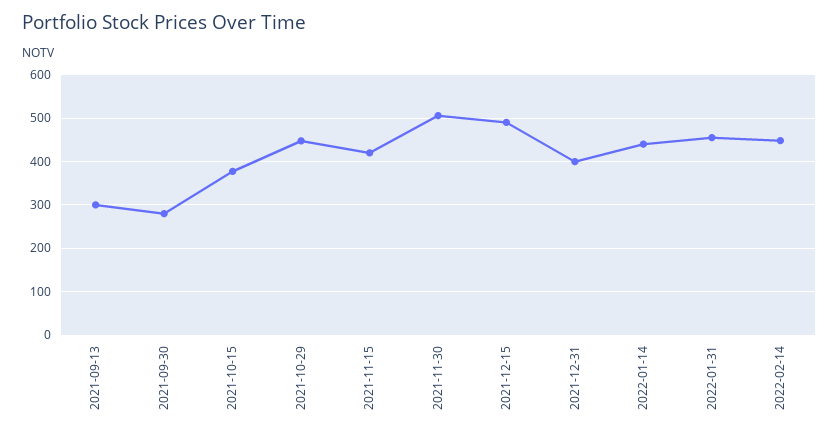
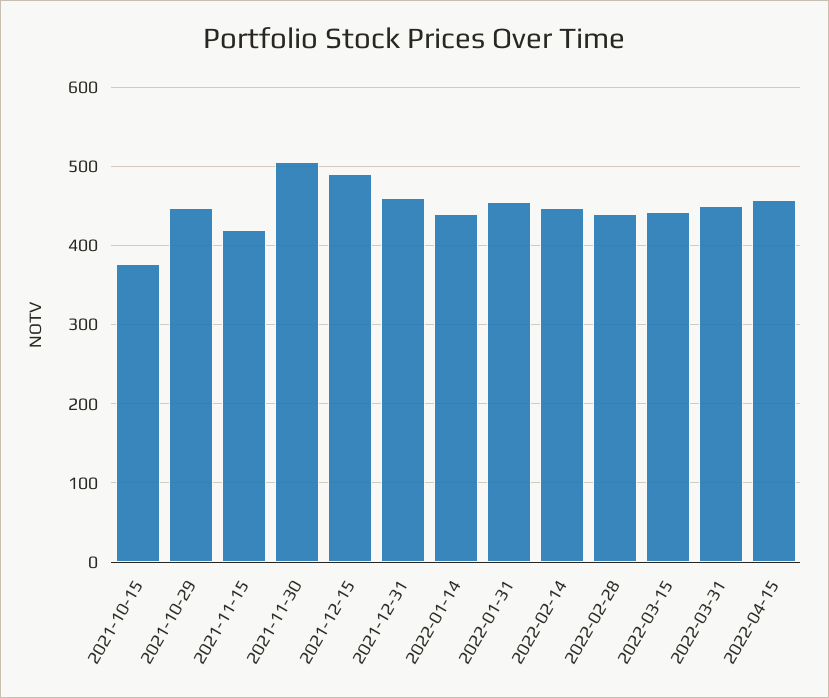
2021-09-13: 300 -> none
2021-09-30: 280 -> none
2021-12-31: 400 -> 460
2022-02-28: none -> 440
2022-03-15: none -> 440
2022-03-31: none -> 450
2022-04-15: none -> 460

